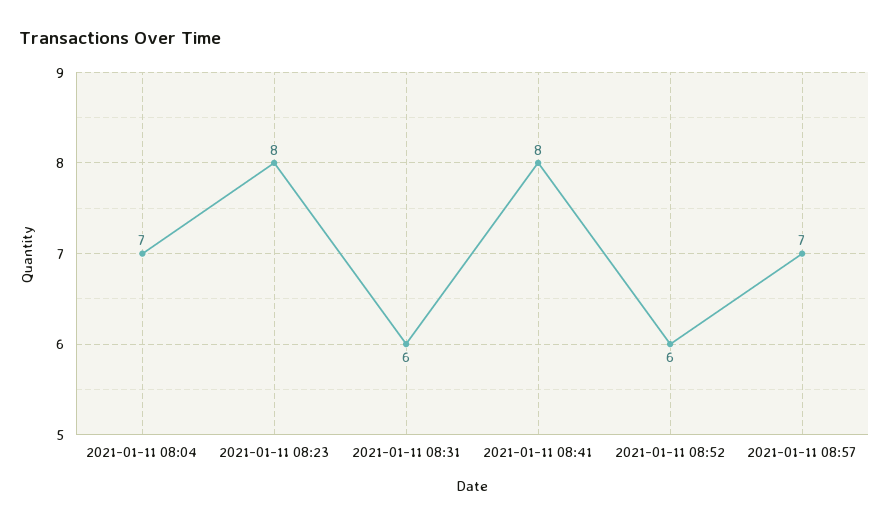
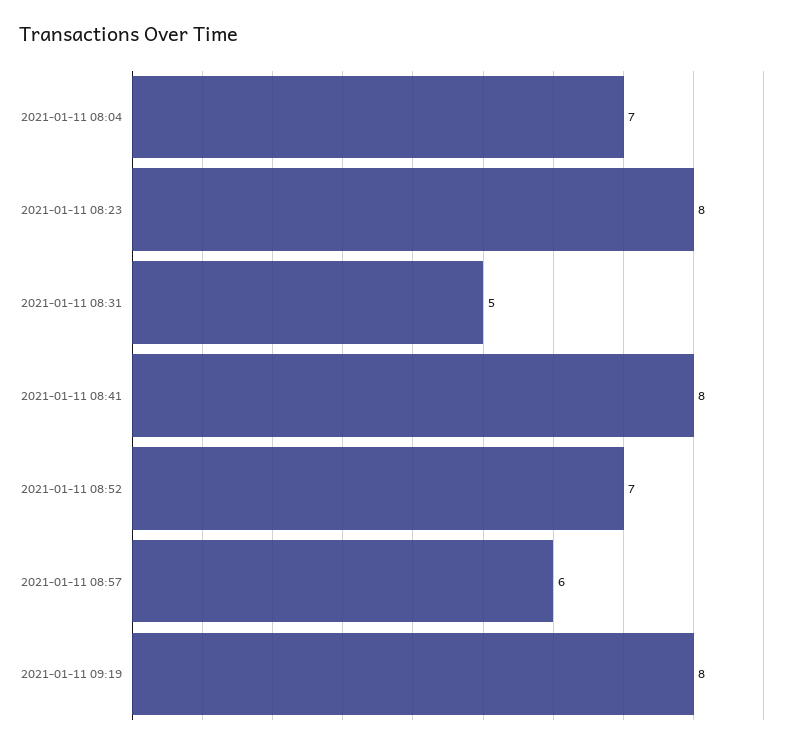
2021-01-11 08:31: 6 -> 5
2021-01-11 08:52: 6 -> 7
2021-01-11 08:57: 7 -> 6
2021-01-11 09:19: none -> 8

